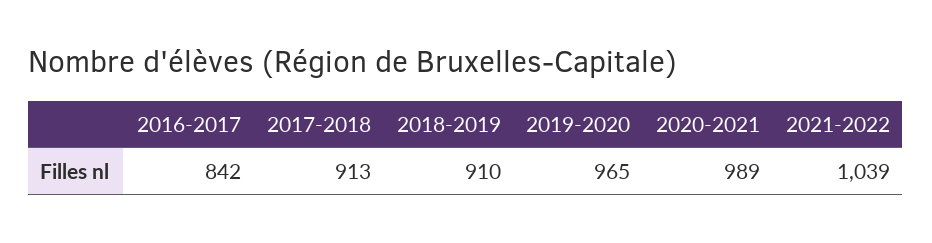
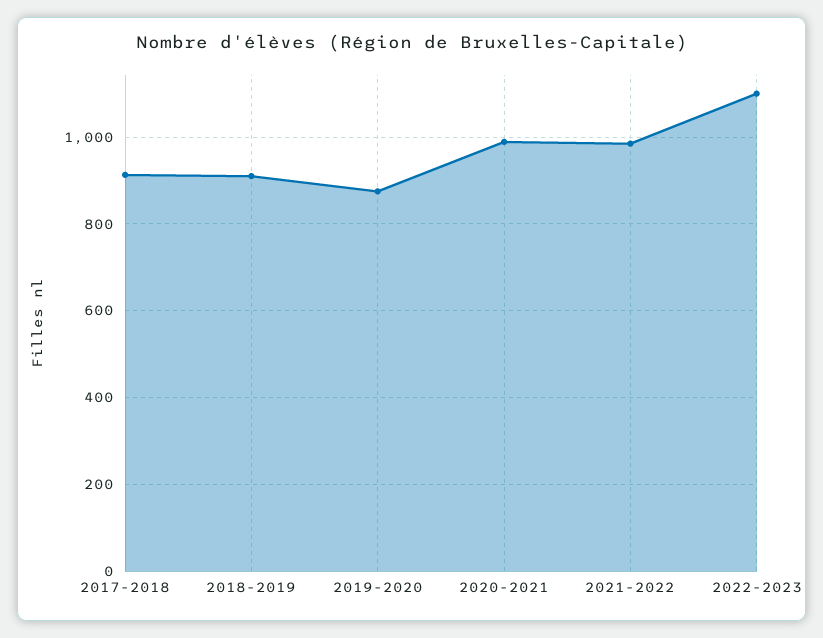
2016-2017: 842 -> none
2019-2020: 965 -> 880
2021-2022: 1039 -> 980
2022-2023: none -> 1100

